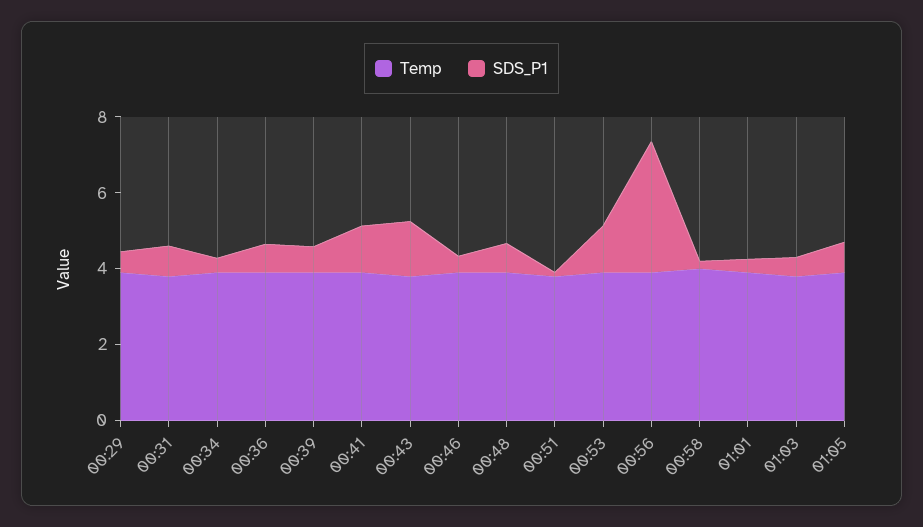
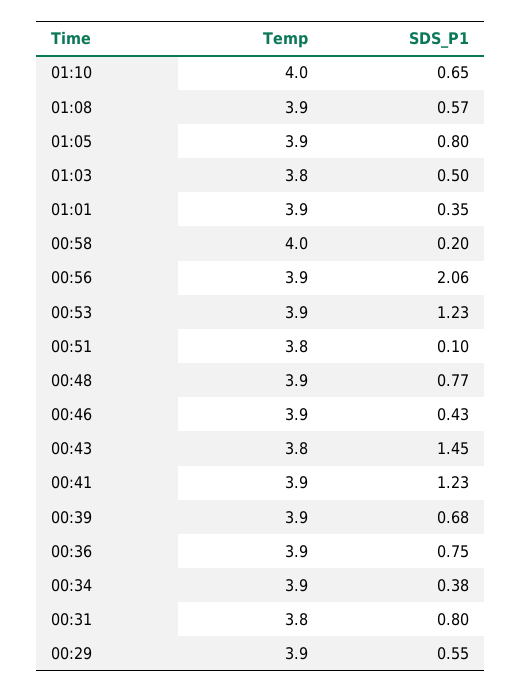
SDS_P1, 00:56: 3.5 -> 2.06
Temp, 01:10: none -> 4
SDS_P1, 01:10: none -> 0.65
Temp, 01:08: none -> 3.9
SDS_P1, 01:08: none -> 0.57

